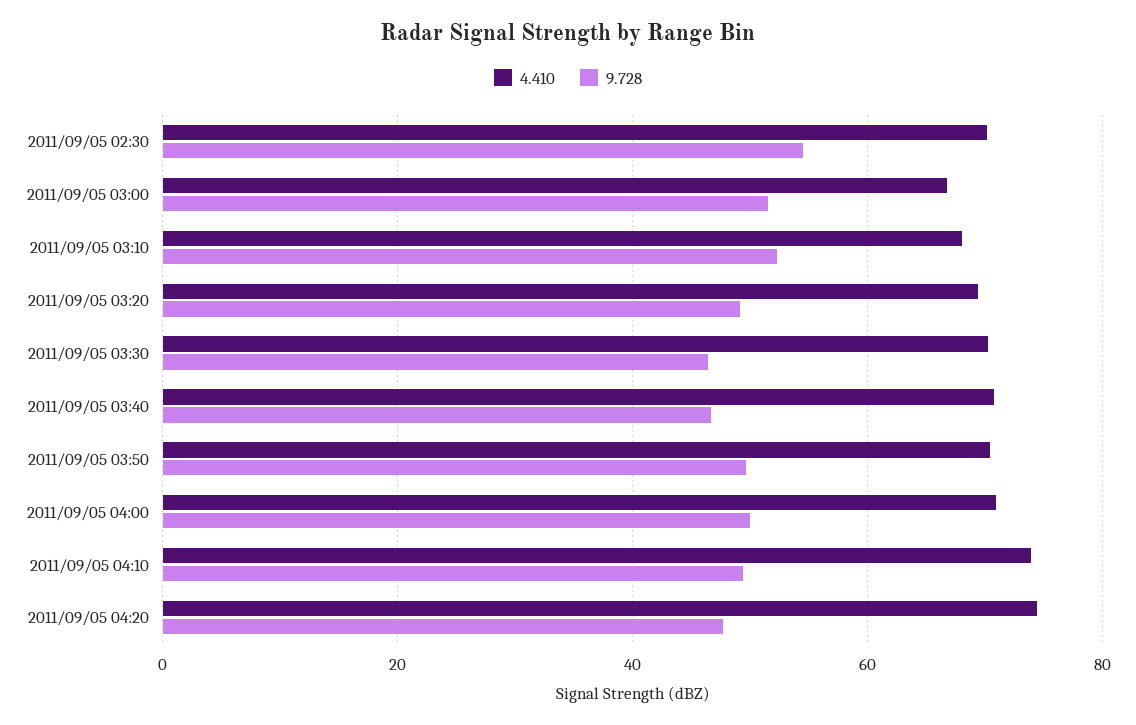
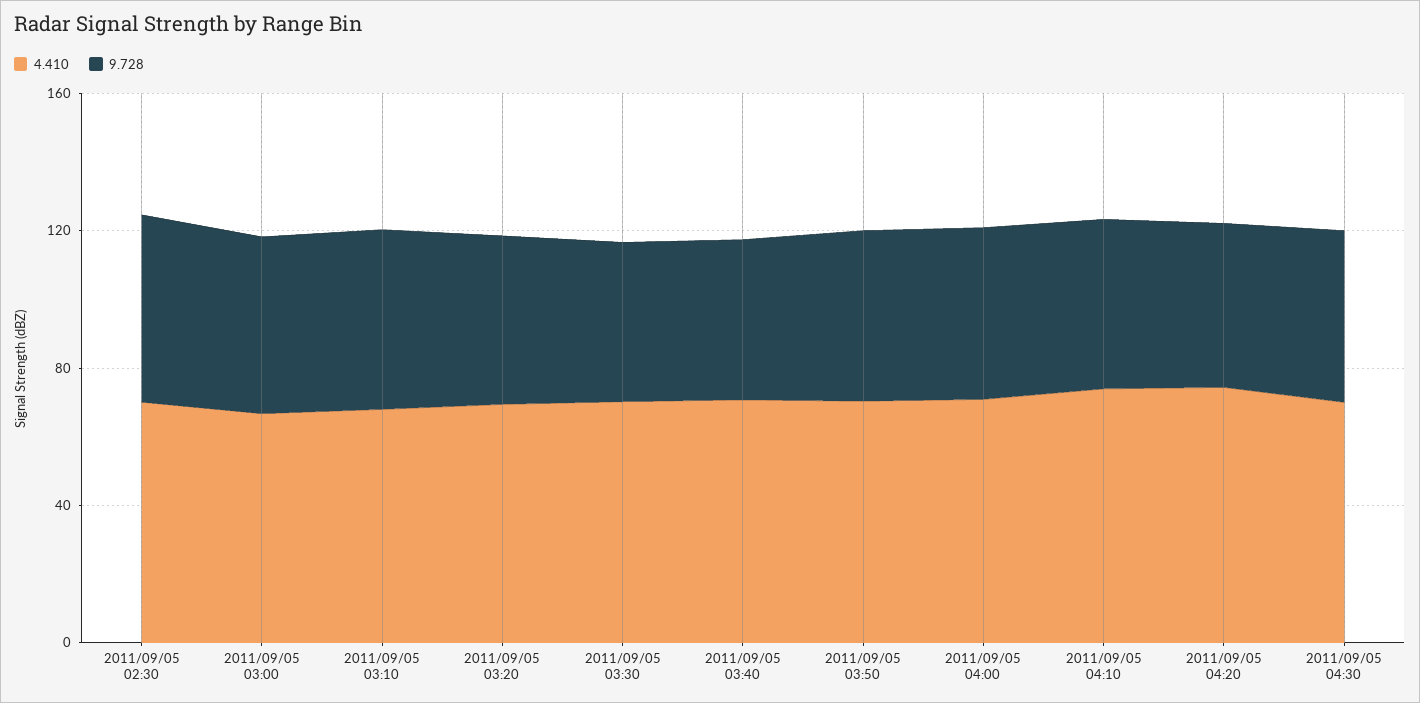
4.410, 2011/09/05 04:30: none -> 70
9.728, 2011/09/05 04:30: none -> 50

